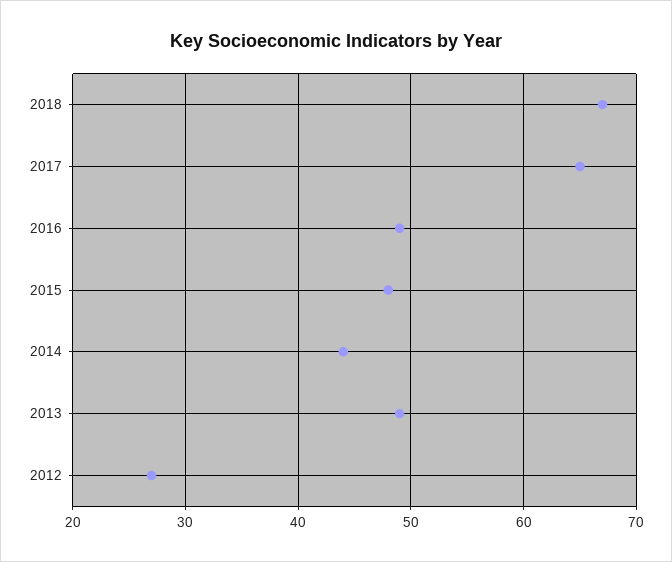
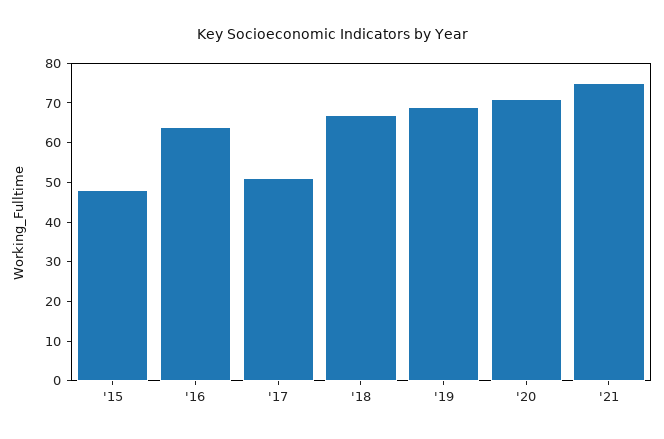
2017: 65 -> 50
2016: 49 -> 65
2014: 44 -> none
2013: 49 -> none
2012: 27 -> none
'19: none -> 70
'20: none -> 70
'21: none -> 75

